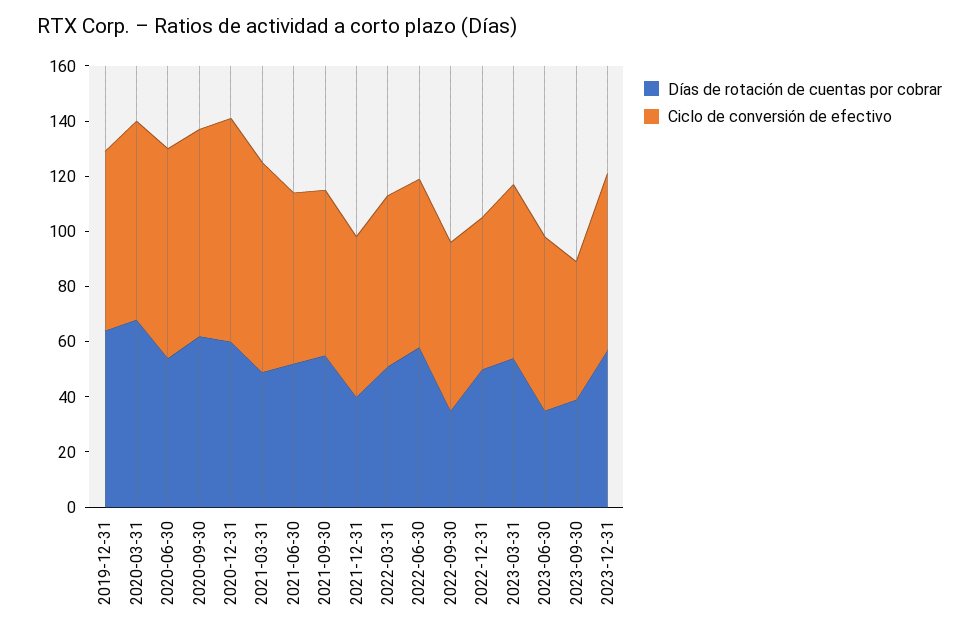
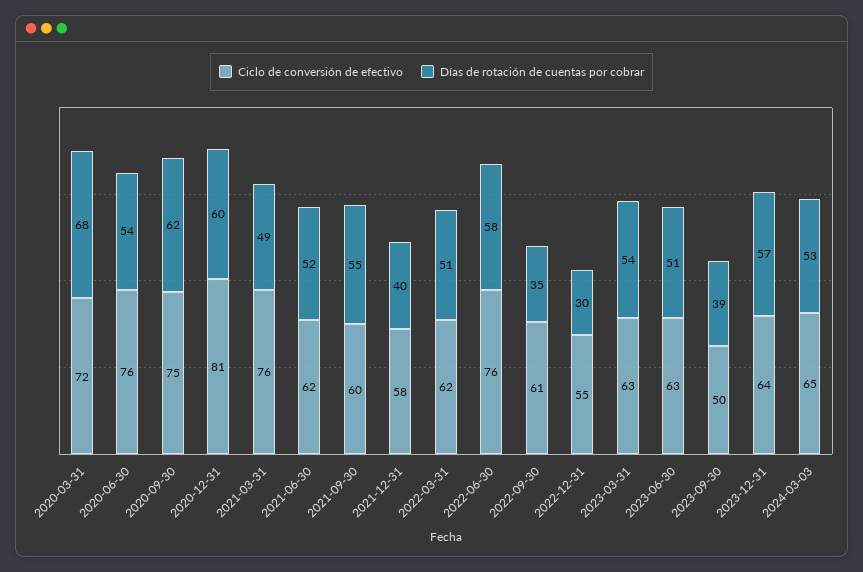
Días de rotación de cuentas por cobrar, 2019-12-31: 65 -> none
Ciclo de conversión de efectivo, 2019-12-31: 65 -> none
Ciclo de conversión de efectivo, 2022-06-30: 60 -> 76
Días de rotación de cuentas por cobrar, 2022-12-31: 50 -> 30
Días de rotación de cuentas por cobrar, 2023-06-30: 35 -> 51
Ciclo de conversión de efectivo, 2024-03-03: none -> 65
Días de rotación de cuentas por cobrar, 2024-03-03: none -> 53

